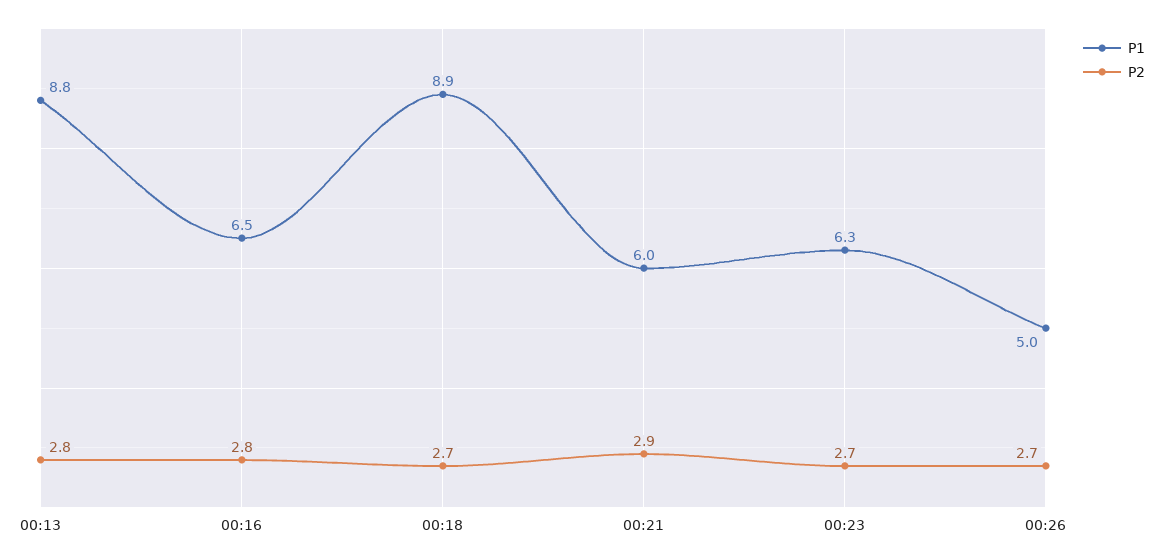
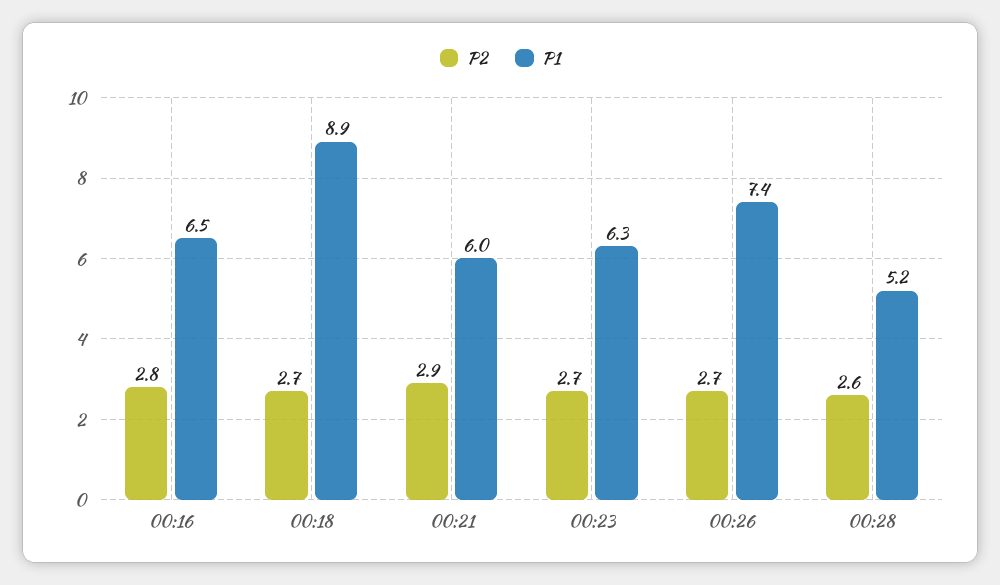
P1, 00:13: 8.8 -> none
P2, 00:13: 2.8 -> none
P1, 00:26: 5 -> 7.4
P2, 00:28: none -> 2.6
P1, 00:28: none -> 5.2

